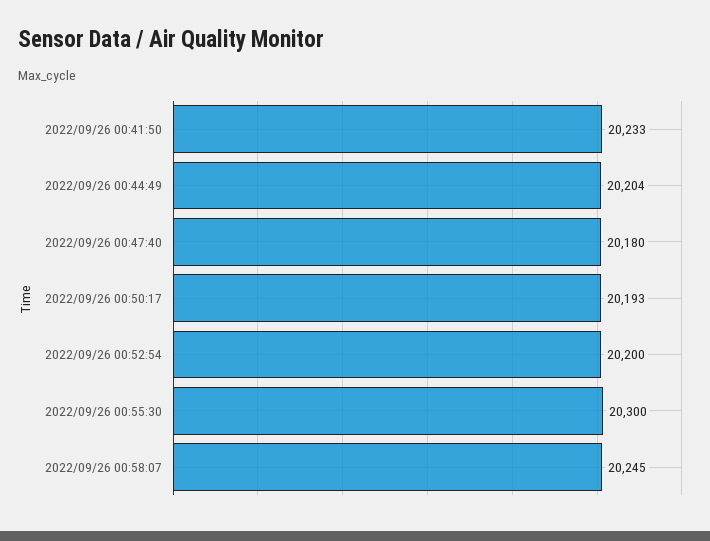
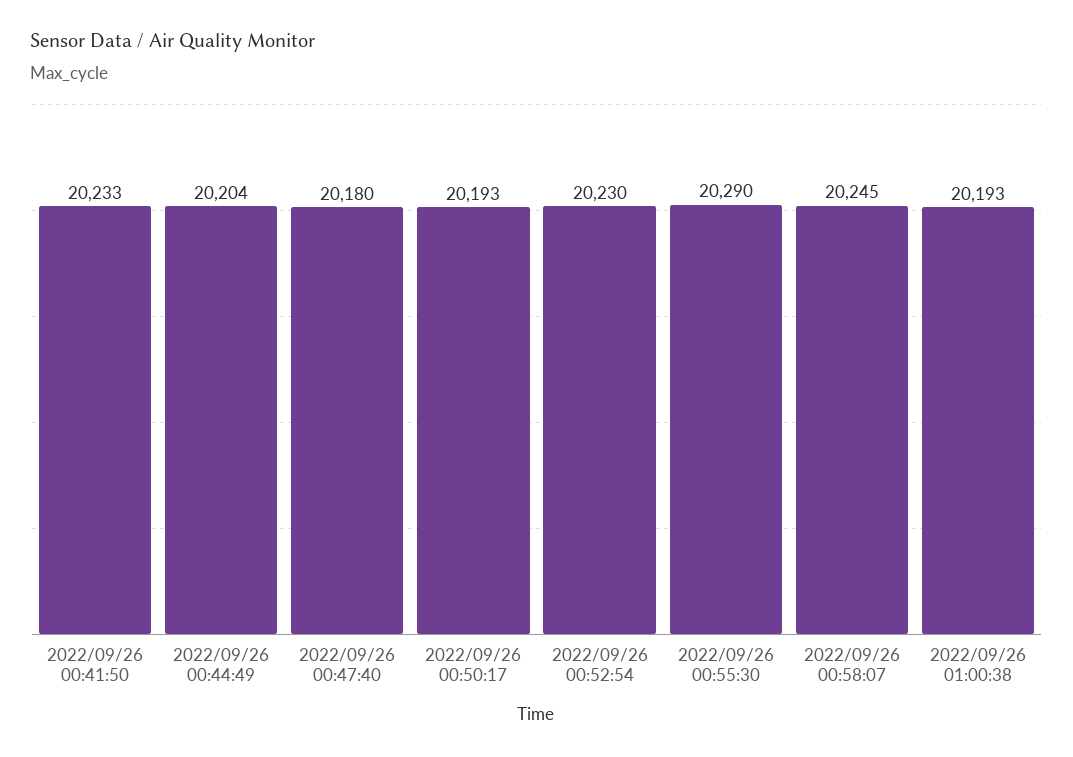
2022/09/26 00:52:54: 20200 -> 20230
2022/09/26 00:55:30: 20300 -> 20290
2022/09/26 01:00:38: none -> 20193

